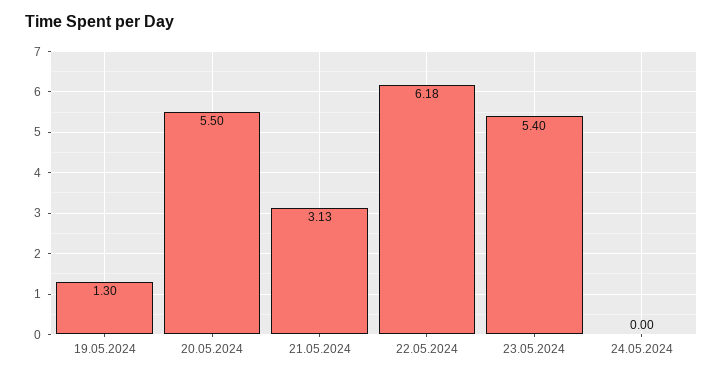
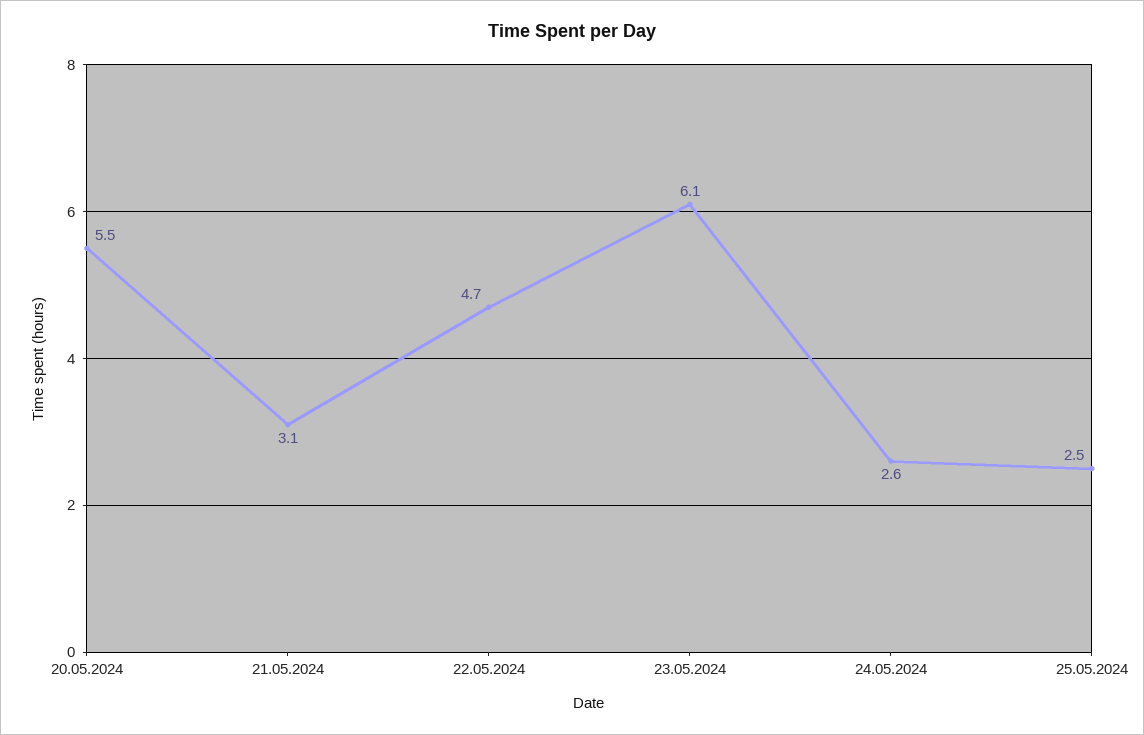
19.05.2024: 1.3 -> none
22.05.2024: 6.18 -> 4.7
23.05.2024: 5.4 -> 6.1
24.05.2024: 0 -> 2.6
25.05.2024: none -> 2.5

